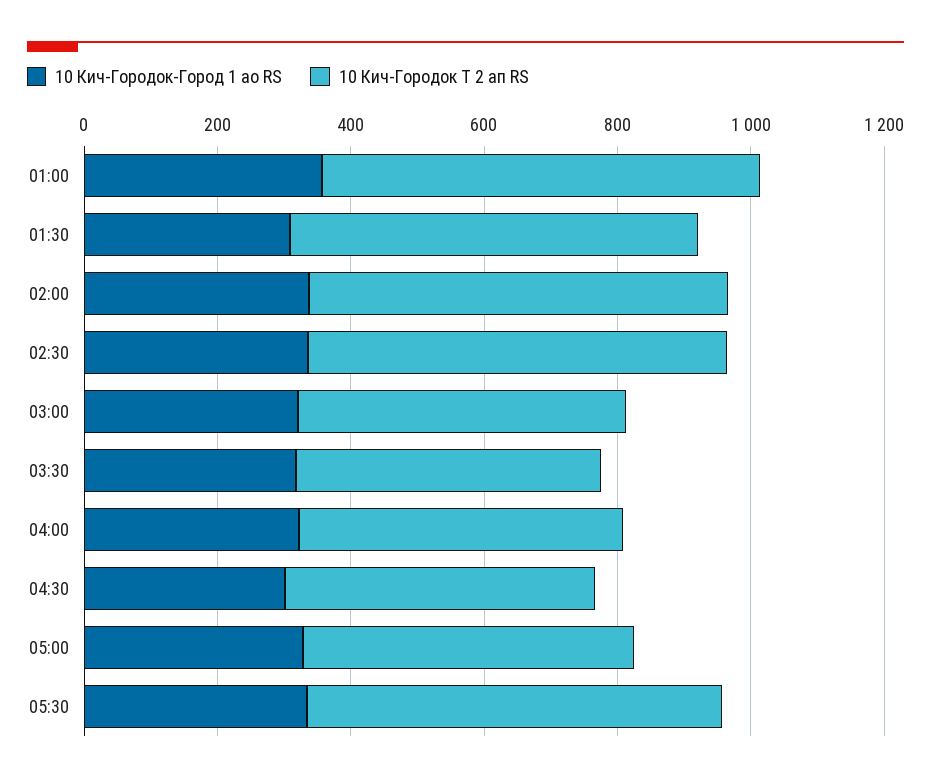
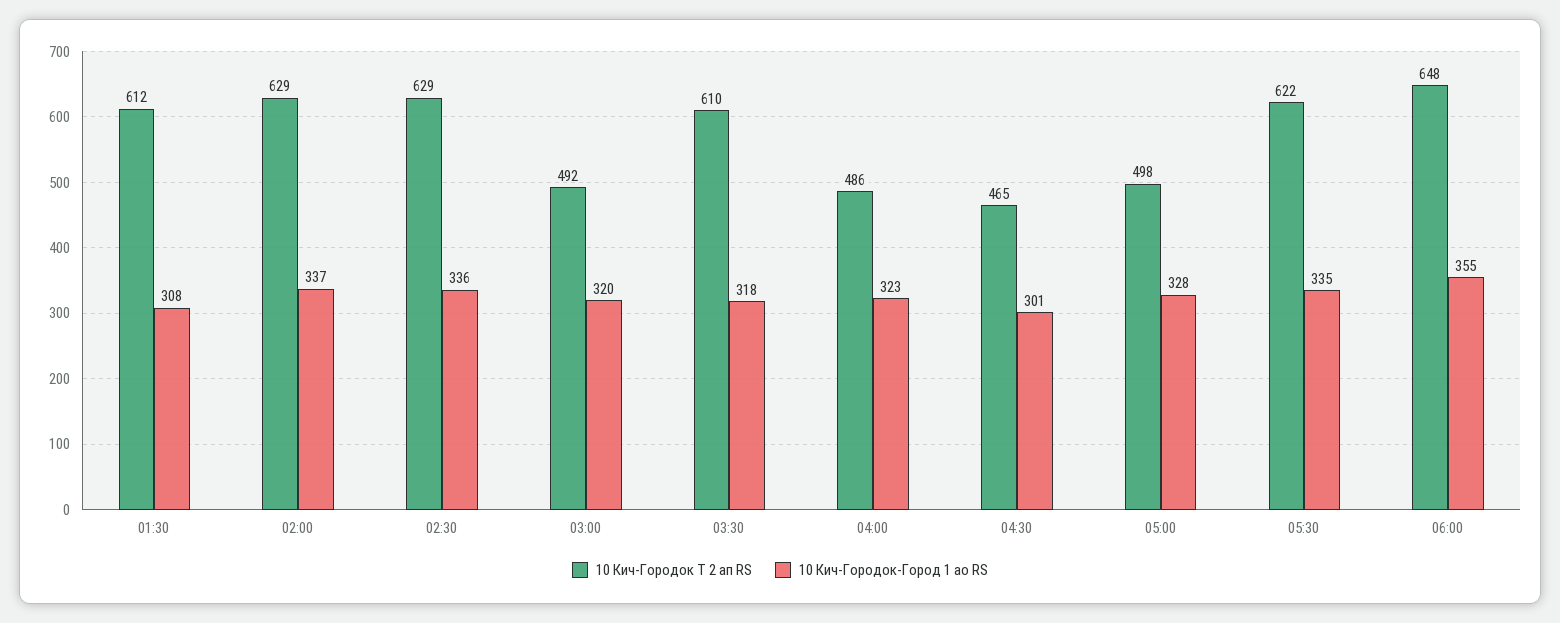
10 Кич-Городок-Город 1 ао RS, 01:00: 350 -> none
10 Кич-Городок Т 2 ап RS, 01:00: 650 -> none
10 Кич-Городок Т 2 ап RS, 03:30: 450 -> 610
10 Кич-Городок Т 2 ап RS, 06:00: none -> 648
10 Кич-Городок-Город 1 ао RS, 06:00: none -> 355

